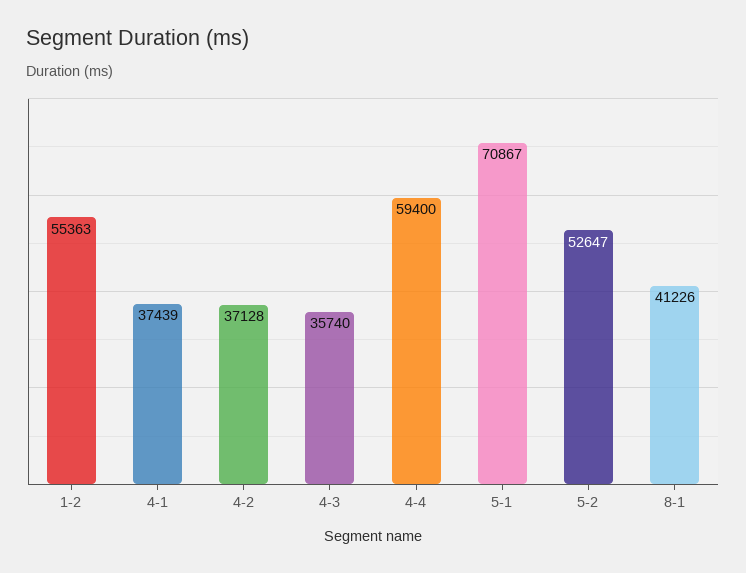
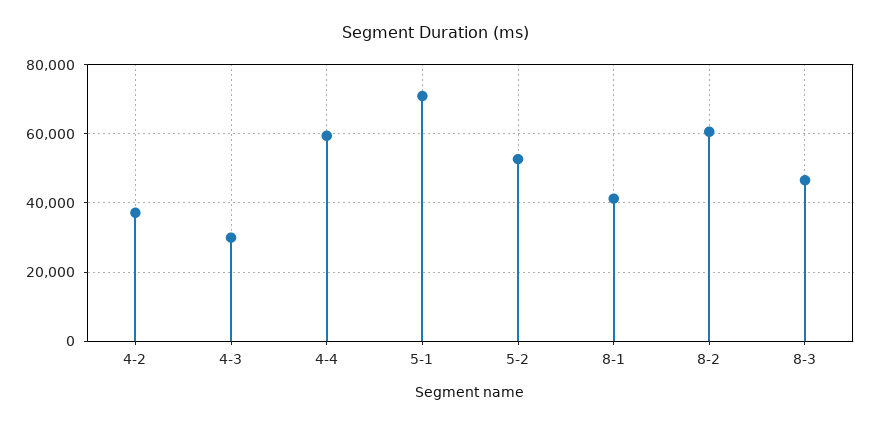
1-2: 55363 -> none
4-1: 37439 -> none
4-3: 35740 -> 30000
8-2: none -> 60000
8-3: none -> 46000

